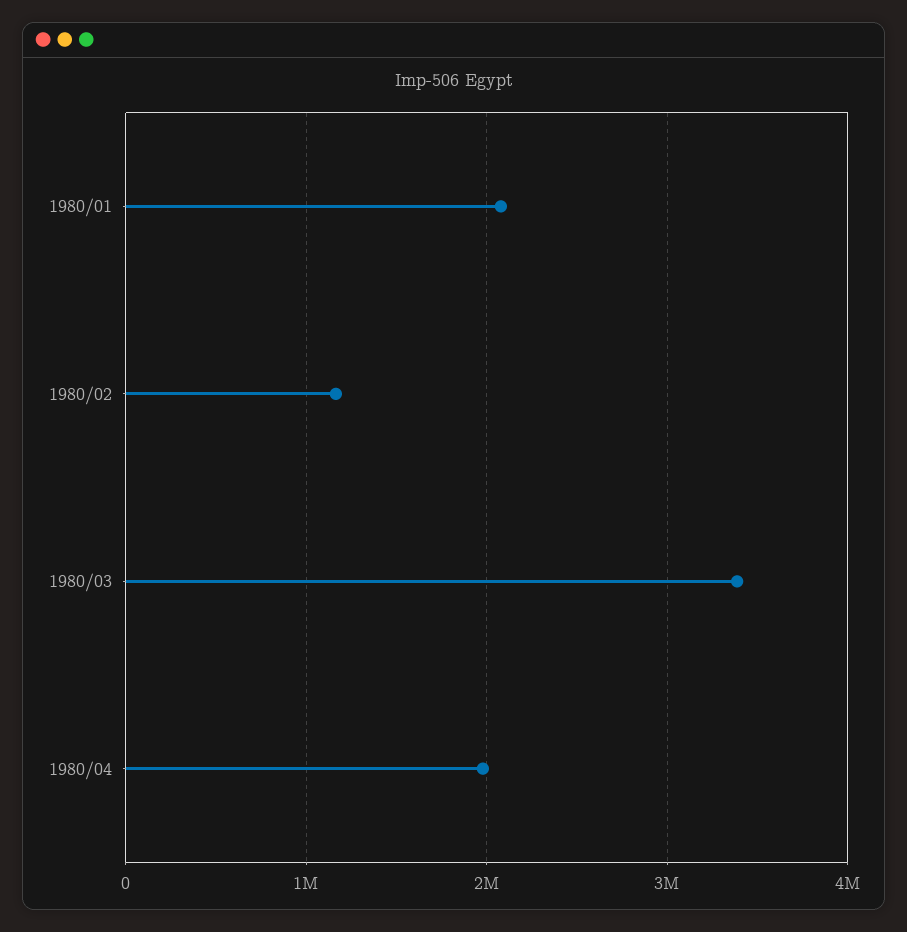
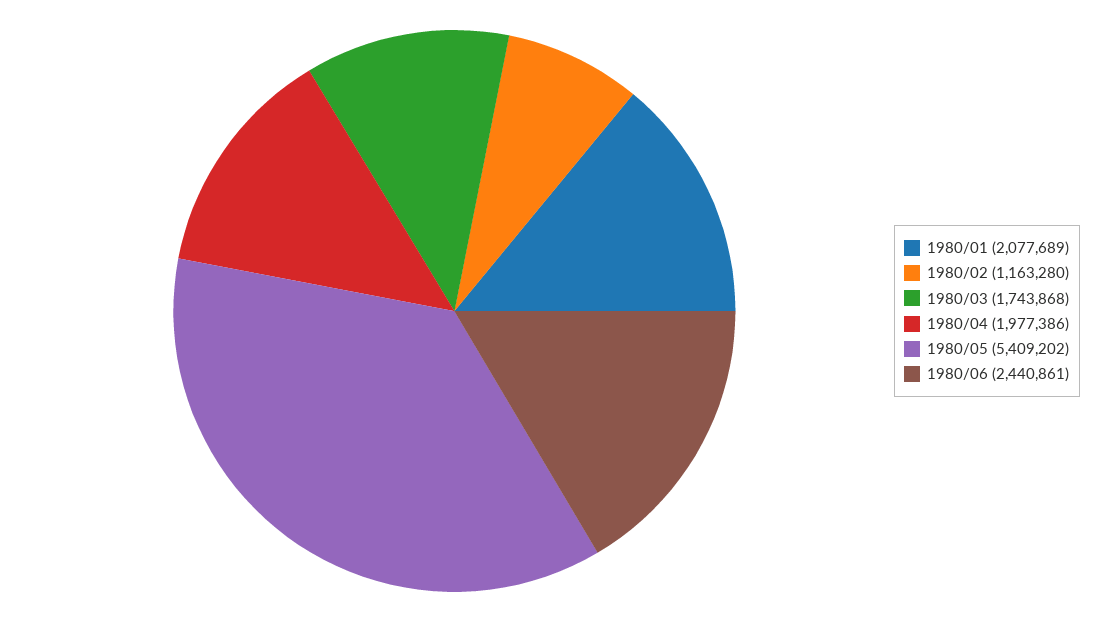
1980/03: 3400000 -> 1743868
1980/05: none -> 5409202
1980/06: none -> 2440861

